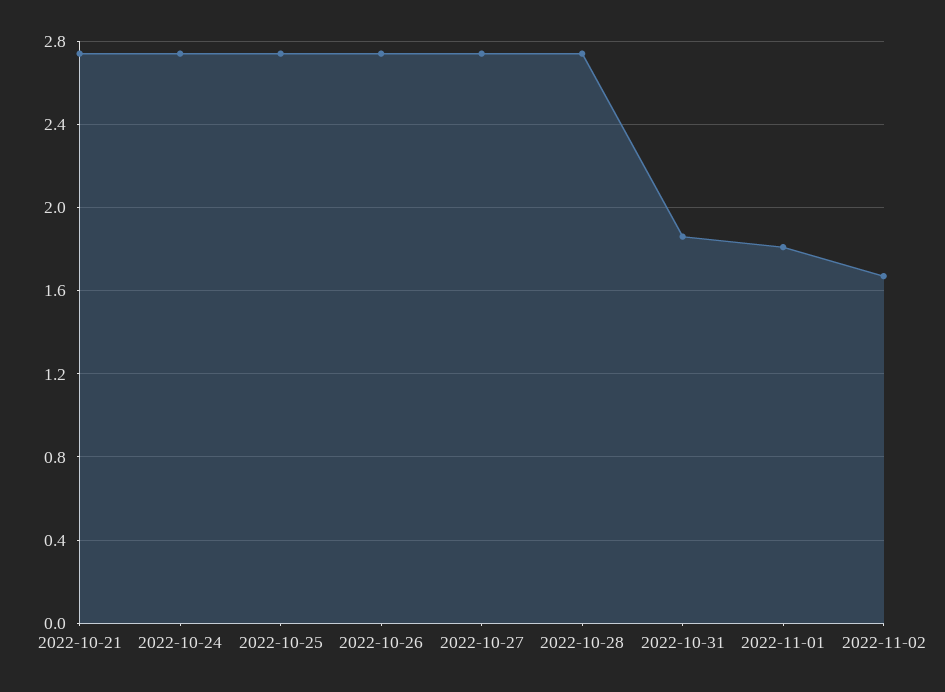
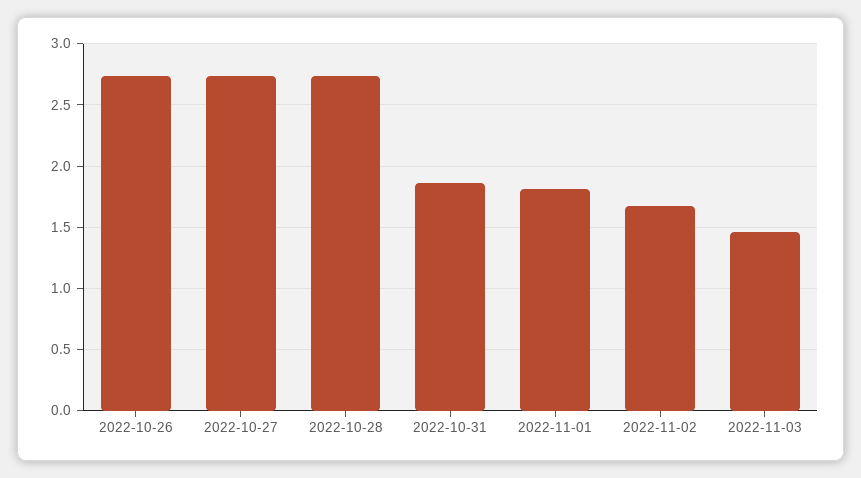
2022-10-21: 2.75 -> none
2022-10-24: 2.75 -> none
2022-10-25: 2.75 -> none
2022-11-03: none -> 1.45

